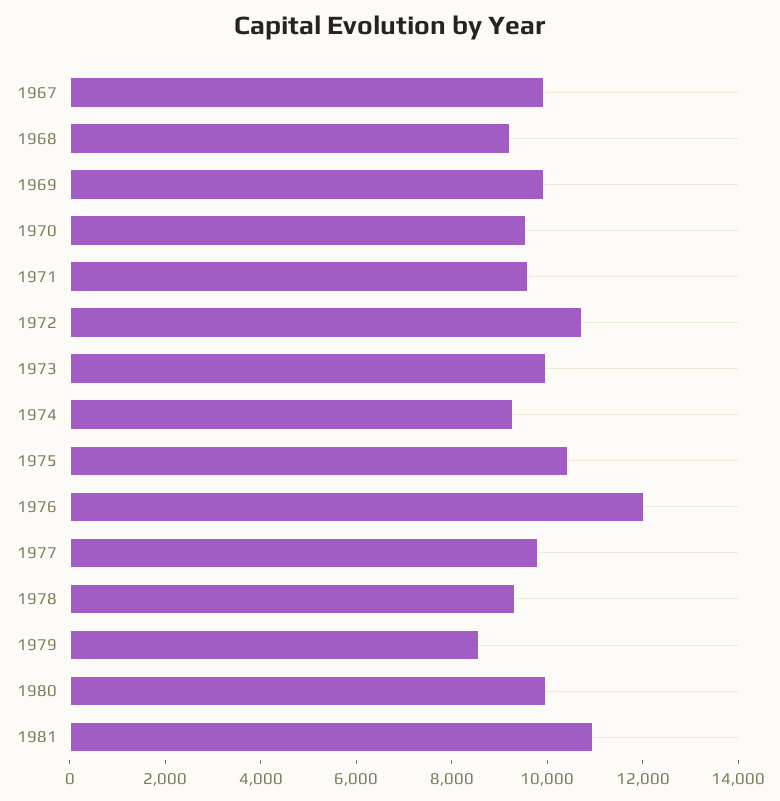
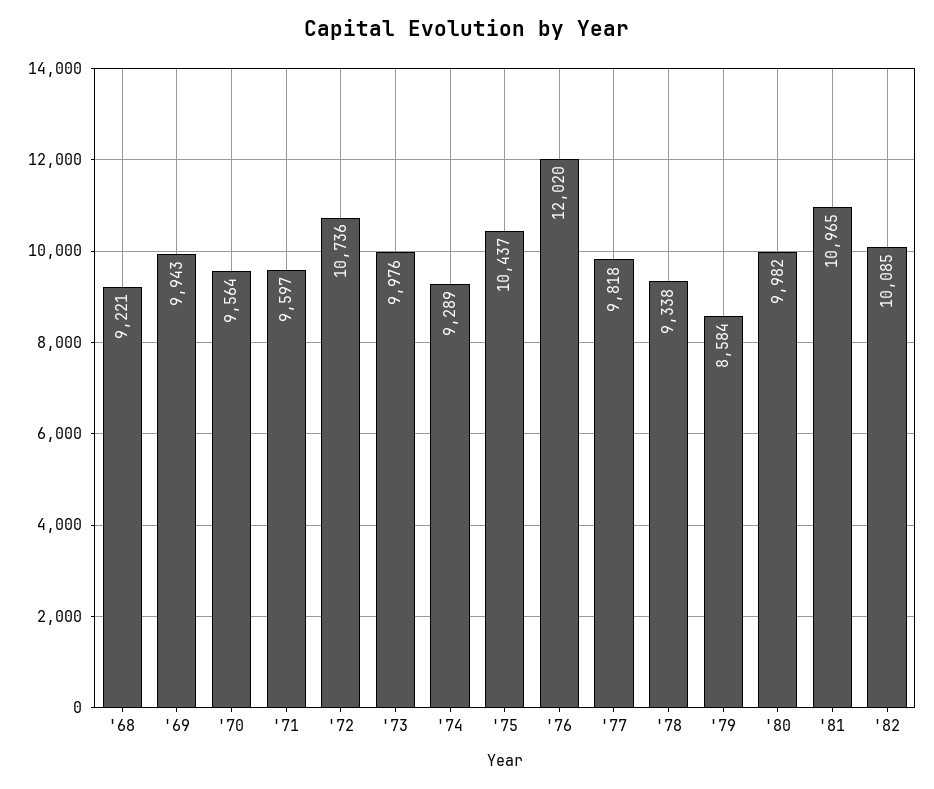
1967: 10000 -> none
'82: none -> 10085

